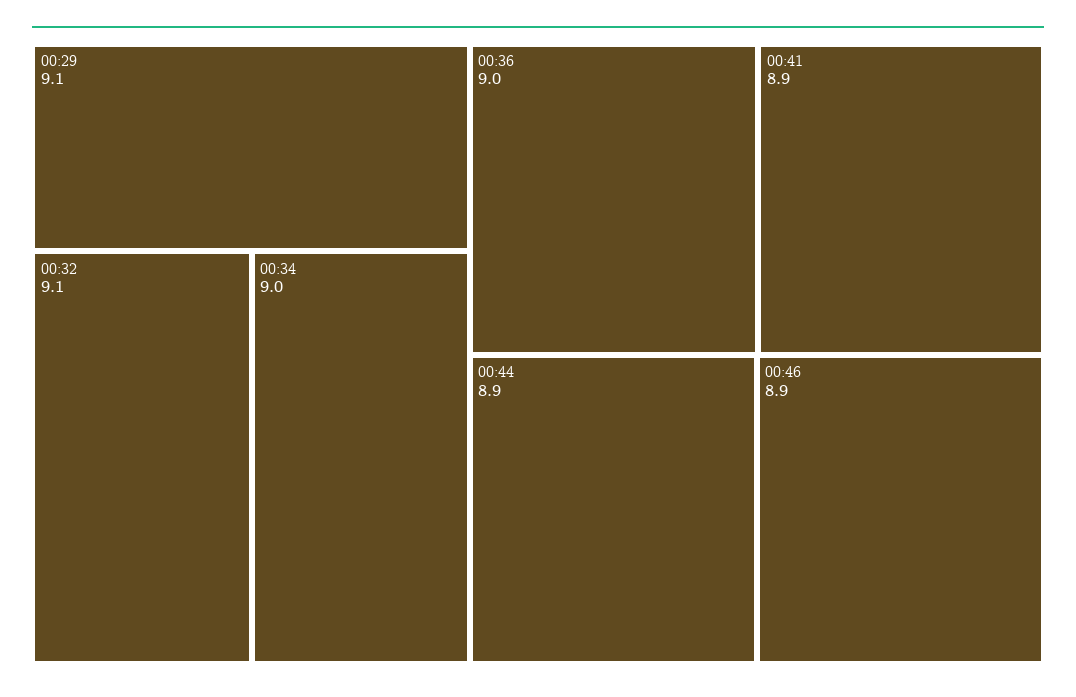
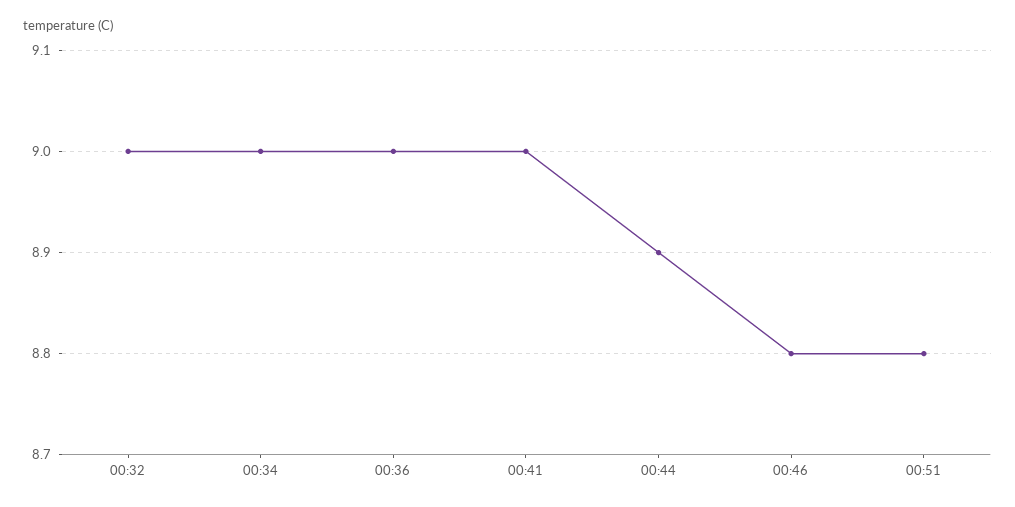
00:29: 9.1 -> none
00:32: 9.1 -> 9
00:41: 8.9 -> 9
00:46: 8.9 -> 8.8
00:51: none -> 8.8

